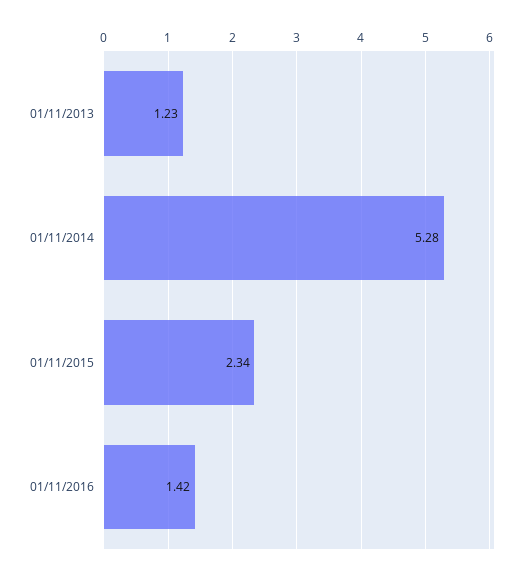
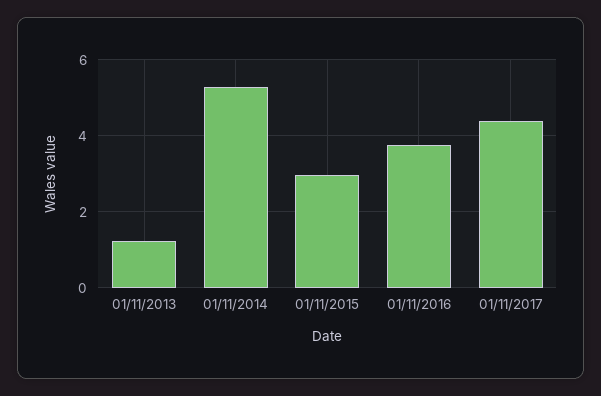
01/11/2015: 2.34 -> 3
01/11/2016: 1.42 -> 3.8
01/11/2017: none -> 4.4

